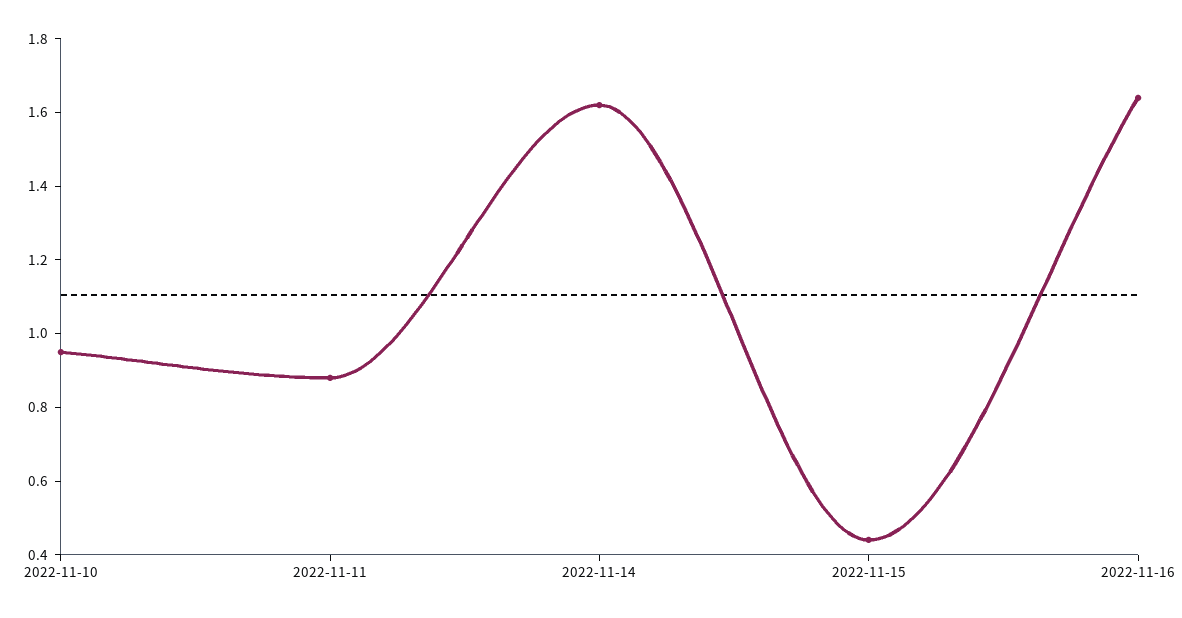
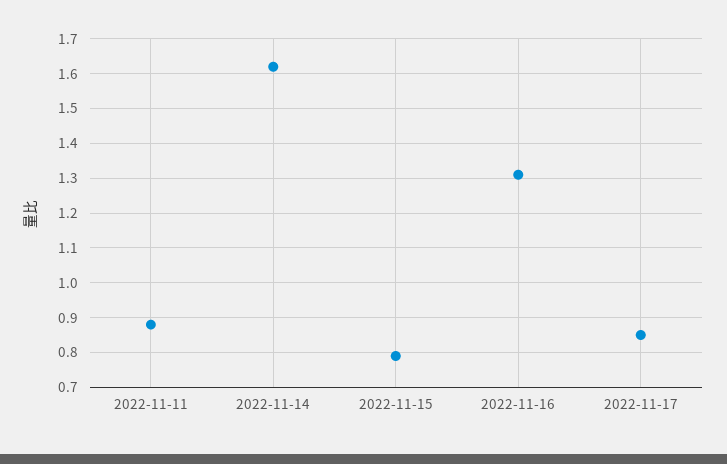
2022-11-10: 0.95 -> none
2022-11-15: 0.45 -> 0.8
2022-11-16: 1.65 -> 1.3
2022-11-17: none -> 0.85

